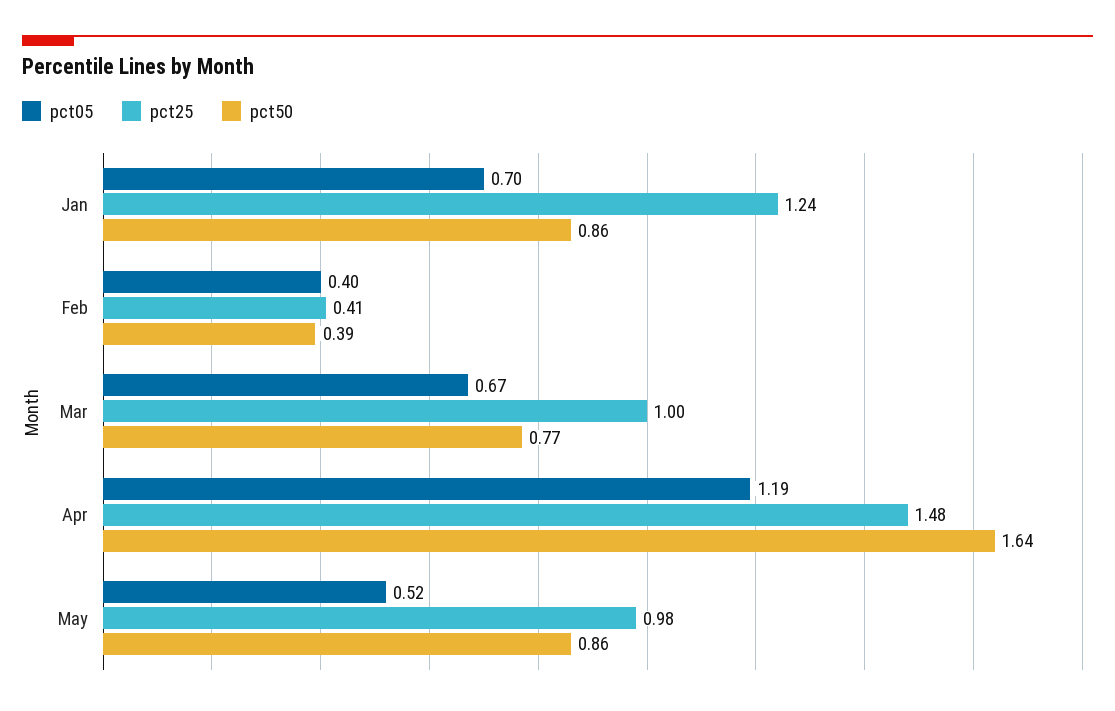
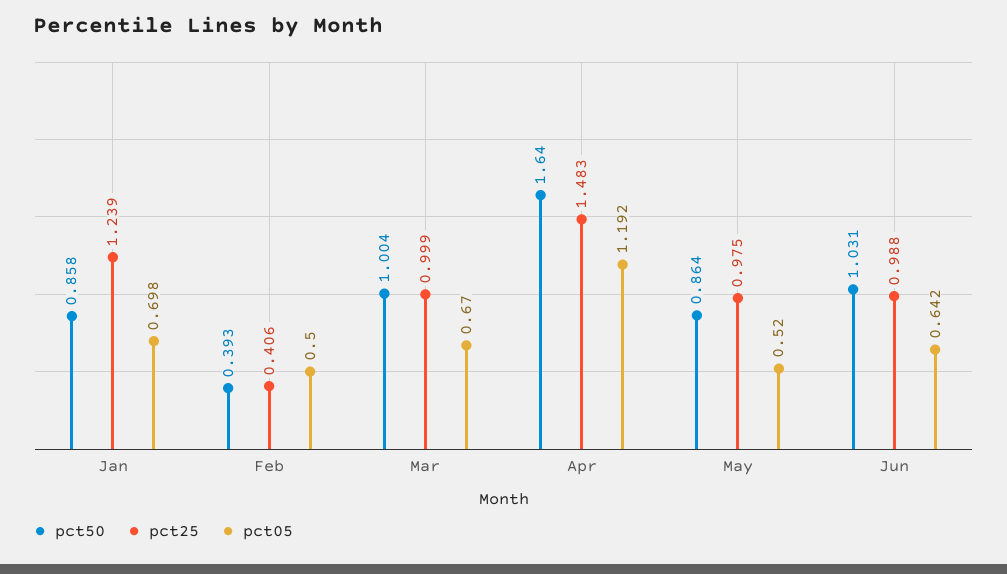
pct05, Feb: 0.4 -> 0.5
pct50, Mar: 0.77 -> 1.004
pct50, Jun: none -> 1.031
pct25, Jun: none -> 0.988
pct05, Jun: none -> 0.642

